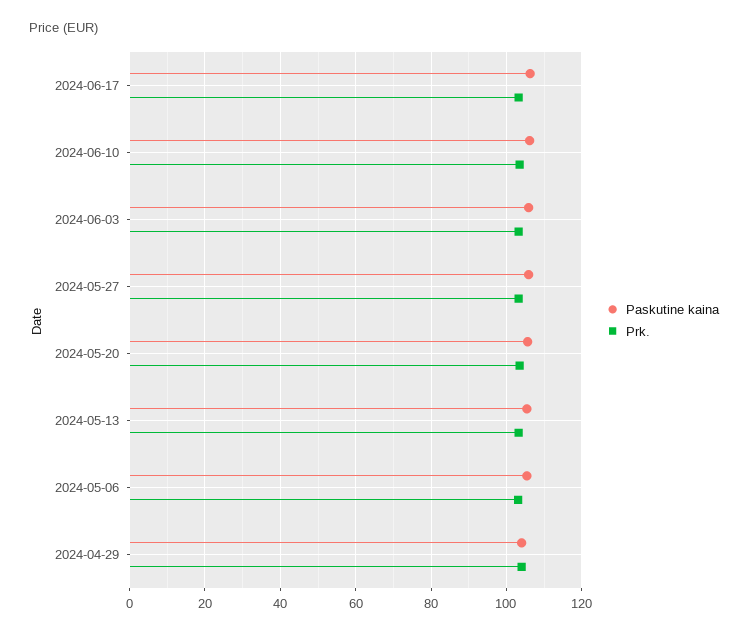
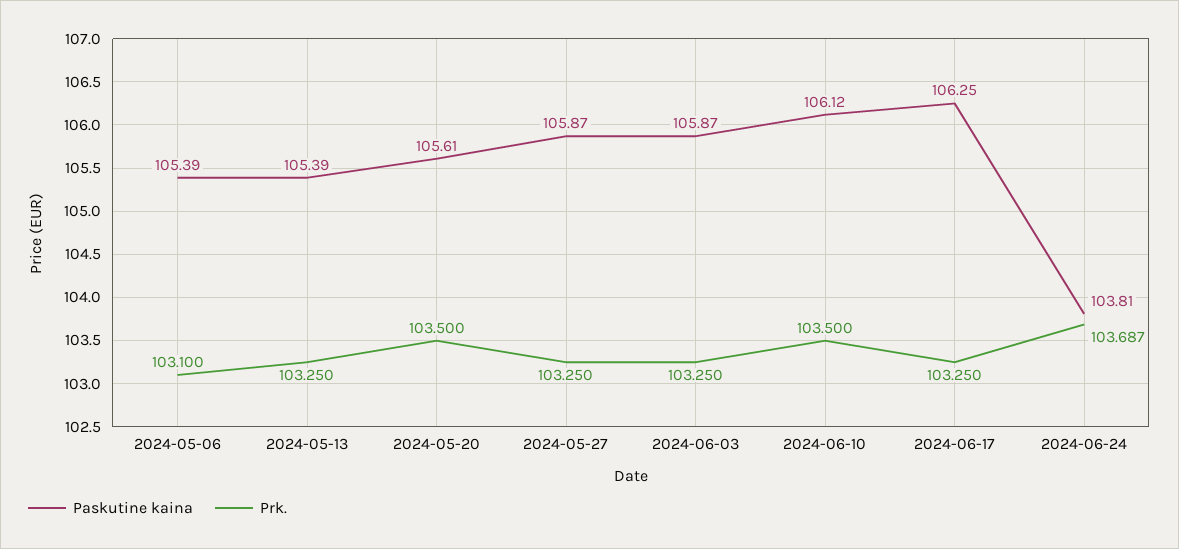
Paskutine kaina, 2024-04-29: 104 -> none
Prk., 2024-04-29: 104 -> none
Paskutine kaina, 2024-06-24: none -> 103.81
Prk., 2024-06-24: none -> 103.687

